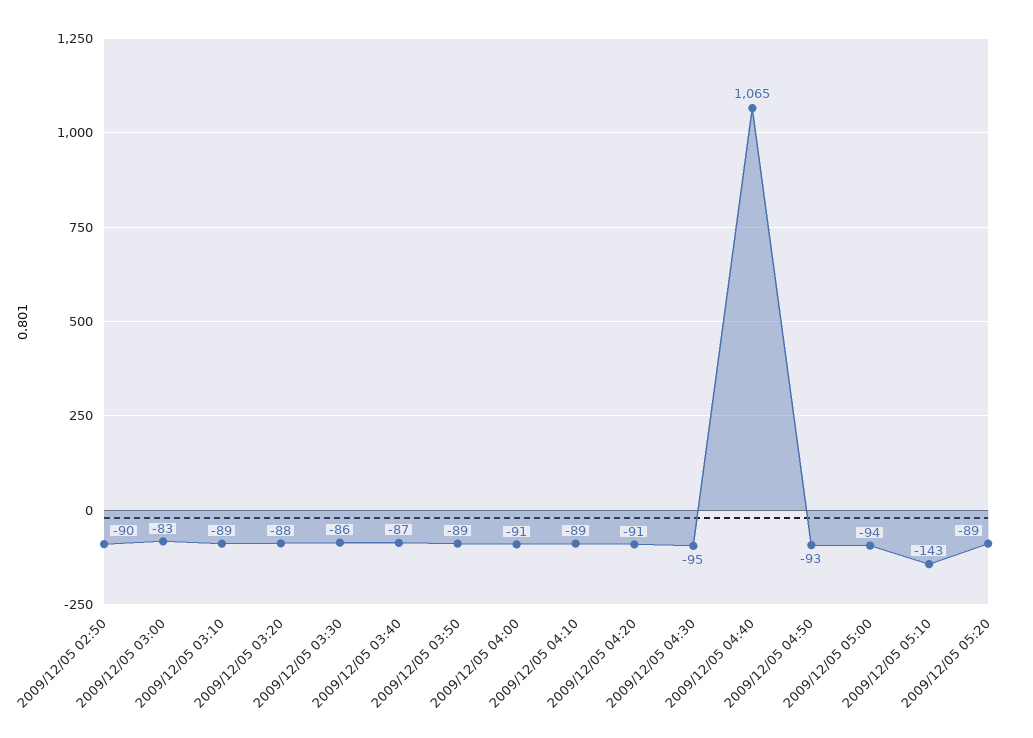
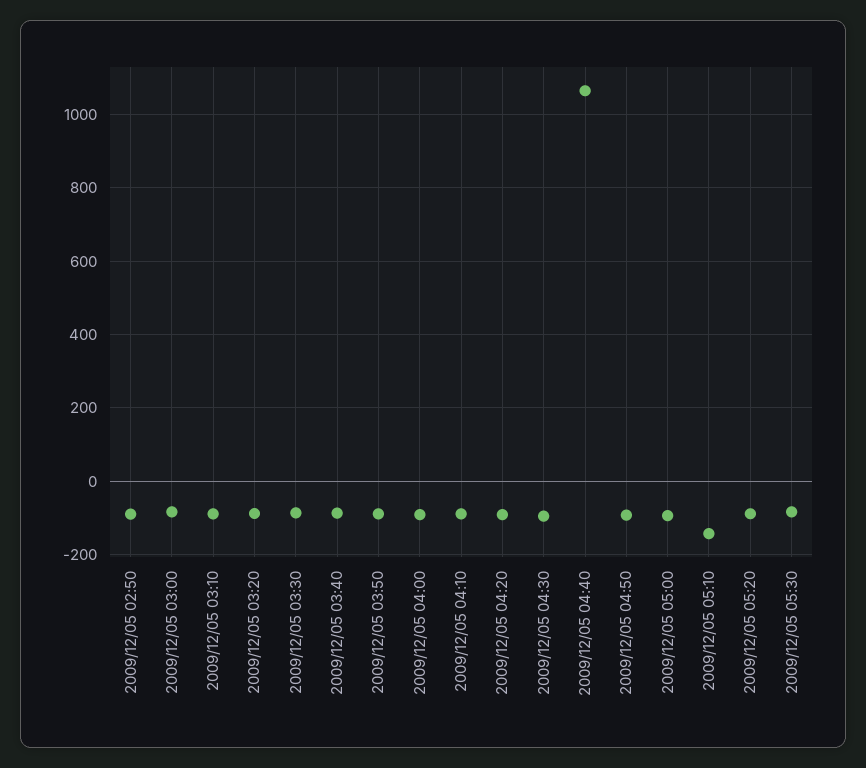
2009/12/05 05:30: none -> -80

